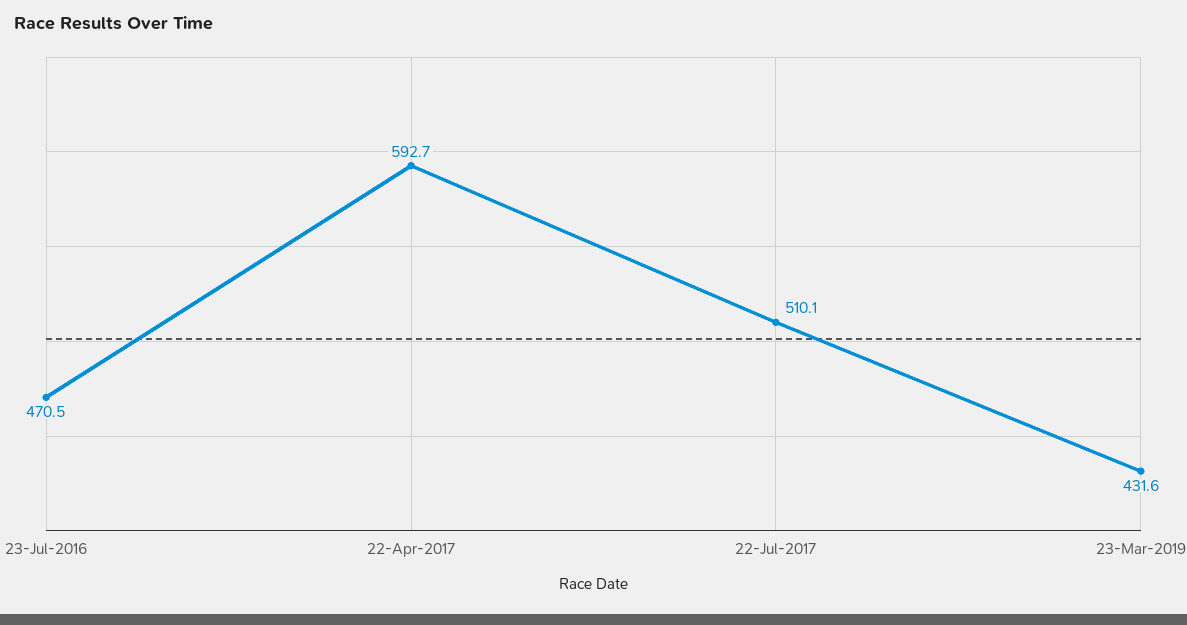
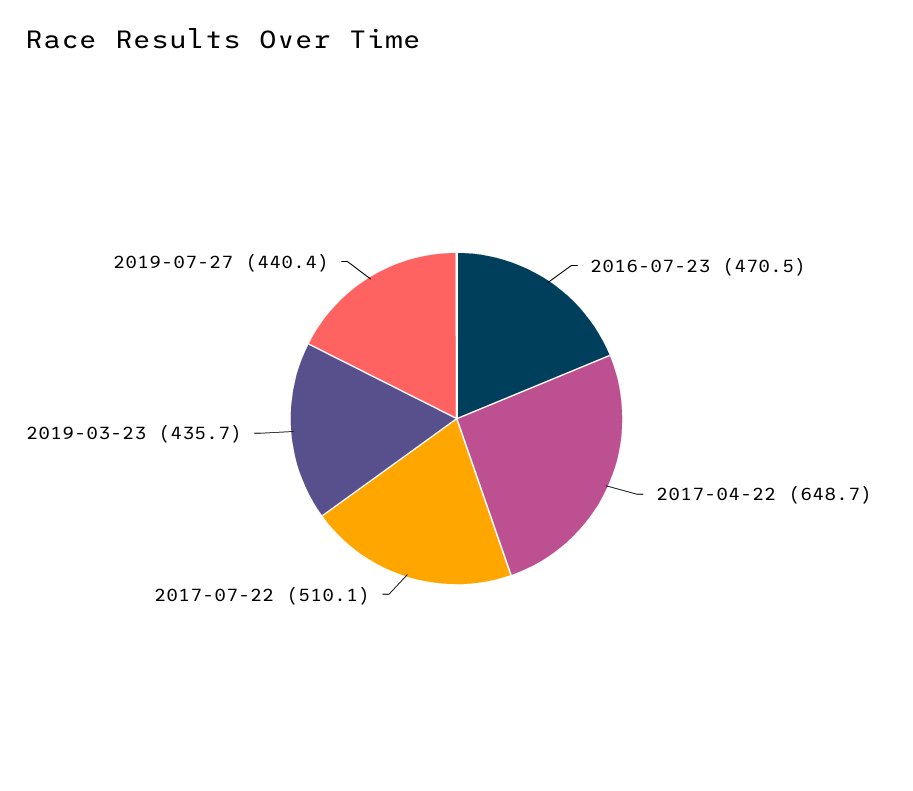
22-Apr-2017: 592.7 -> 648.7
23-Mar-2019: 431.6 -> 435.7
2019-07-27: none -> 440.4

